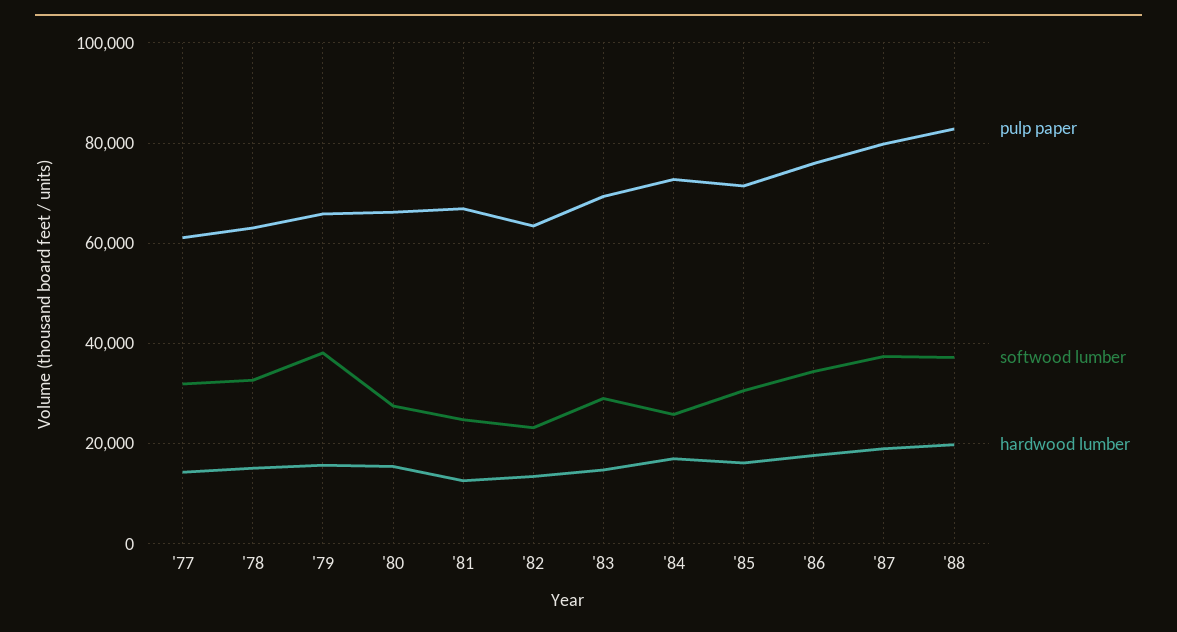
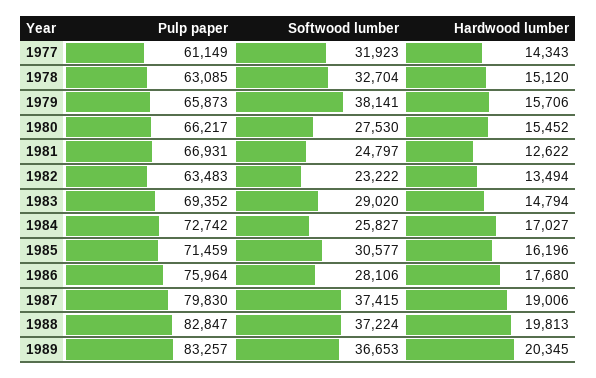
softwood lumber, '86: 34000 -> 28106
pulp paper, 1989: none -> 83257
softwood lumber, 1989: none -> 36653
hardwood lumber, 1989: none -> 20345

